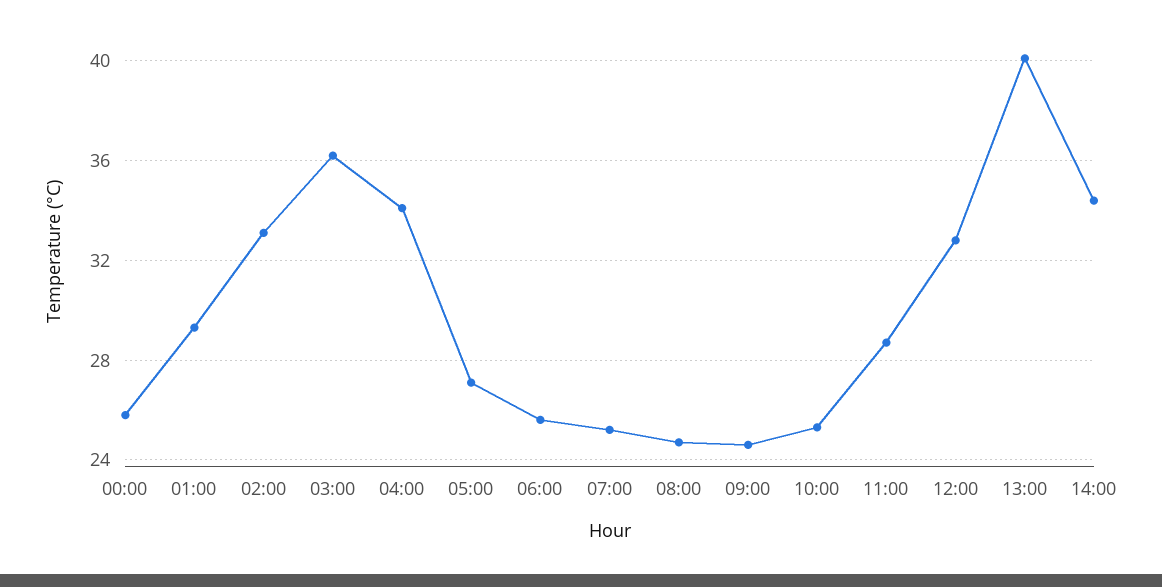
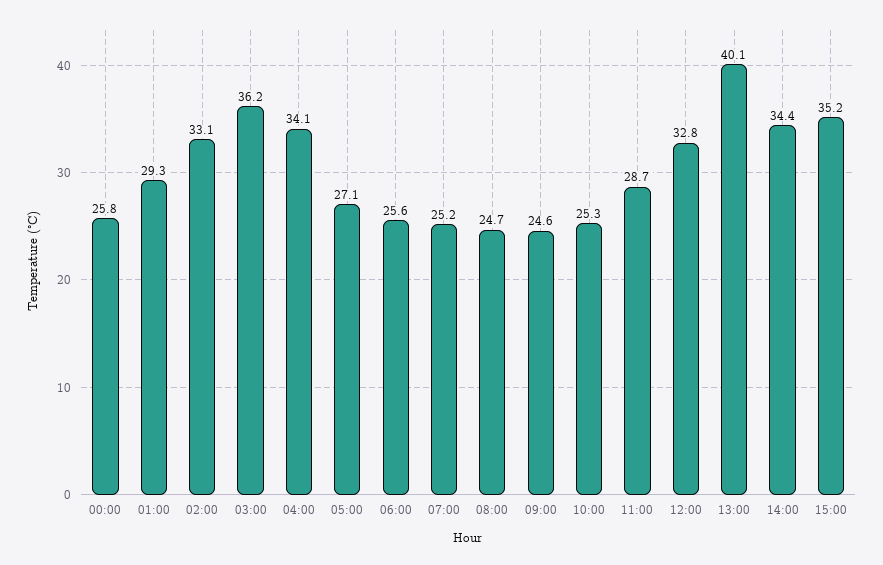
15:00: none -> 35.2

